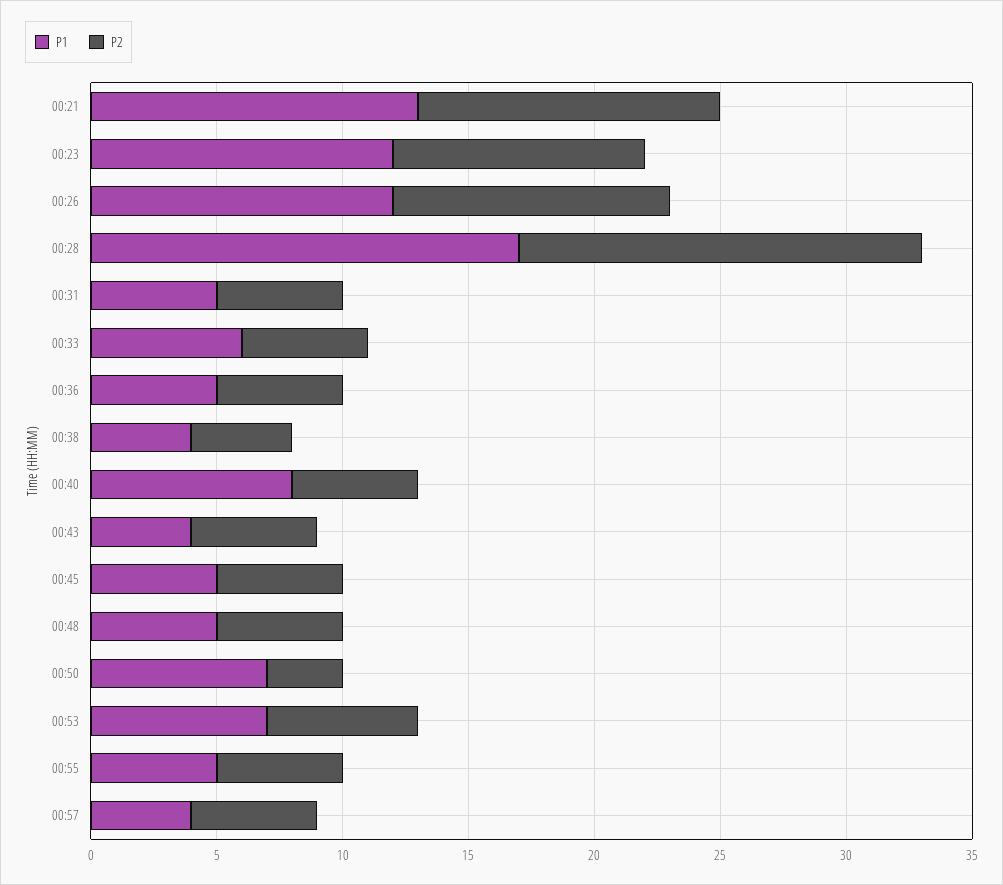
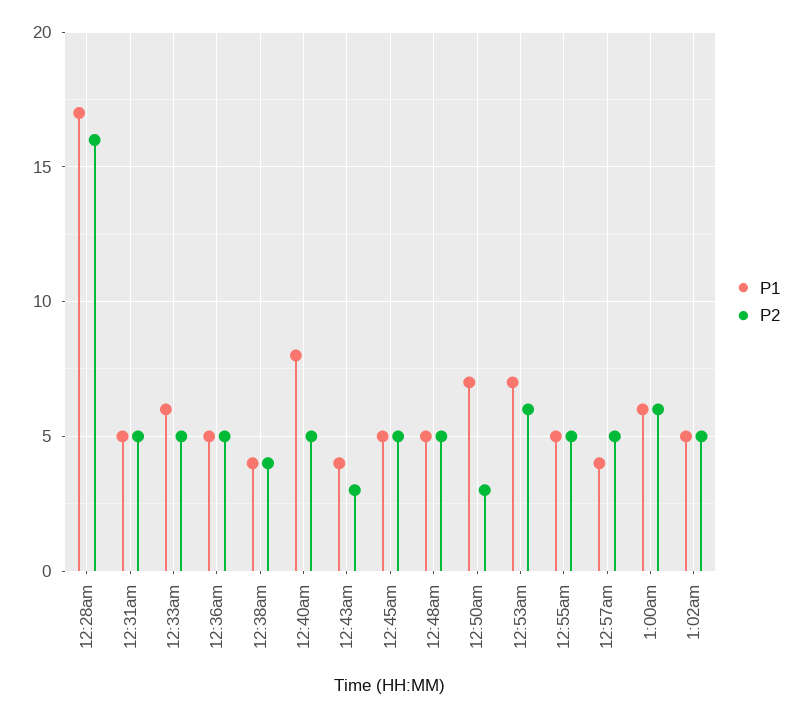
P1, 00:21: 13 -> none
P2, 00:21: 12 -> none
P1, 00:23: 12 -> none
P2, 00:23: 10 -> none
P1, 00:26: 12 -> none
P2, 00:26: 11 -> none
P2, 00:43: 5 -> 3
P1, 1:00am: none -> 6
P2, 1:00am: none -> 6
P1, 1:02am: none -> 5
P2, 1:02am: none -> 5

